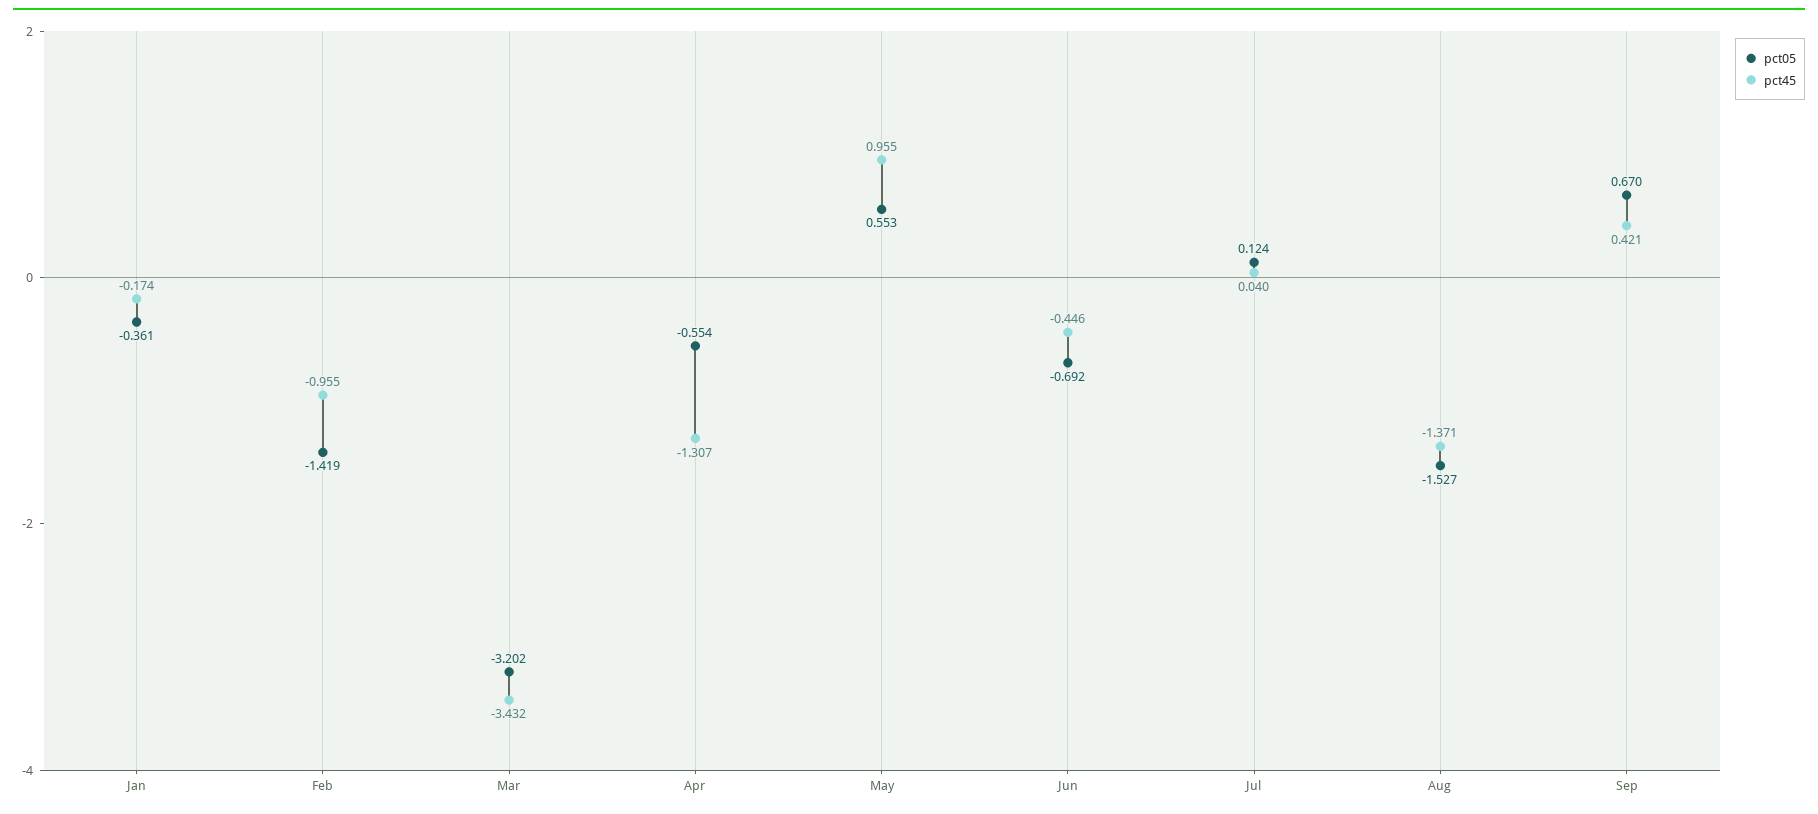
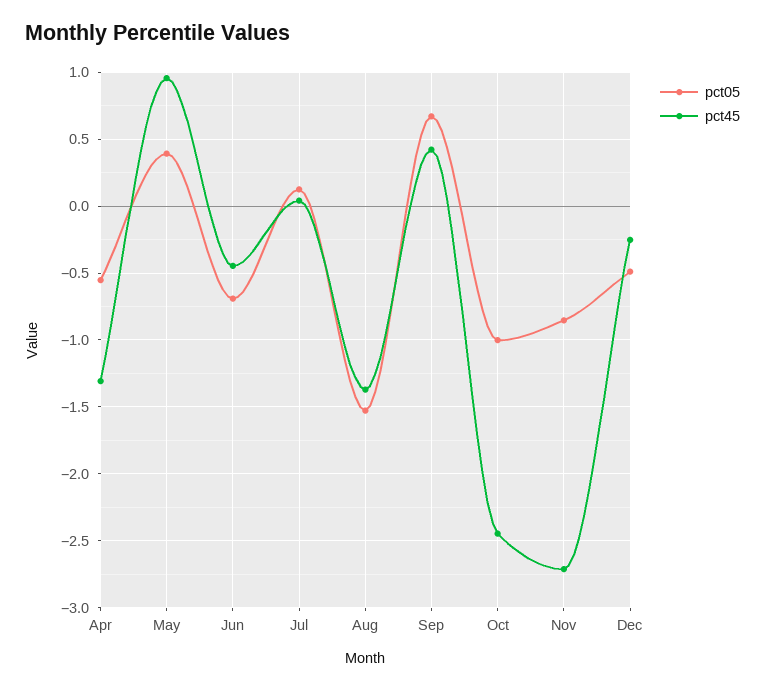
pct05, Jan: -0.361 -> none
pct45, Jan: -0.174 -> none
pct05, Feb: -1.419 -> none
pct45, Feb: -0.955 -> none
pct05, Mar: -3.202 -> none
pct45, Mar: -3.432 -> none
pct05, May: 0.553 -> 0.4
pct05, Oct: none -> -1
pct45, Oct: none -> -2.45
pct05, Nov: none -> -0.85
pct45, Nov: none -> -2.7
pct05, Dec: none -> -0.5
pct45, Dec: none -> -0.25

